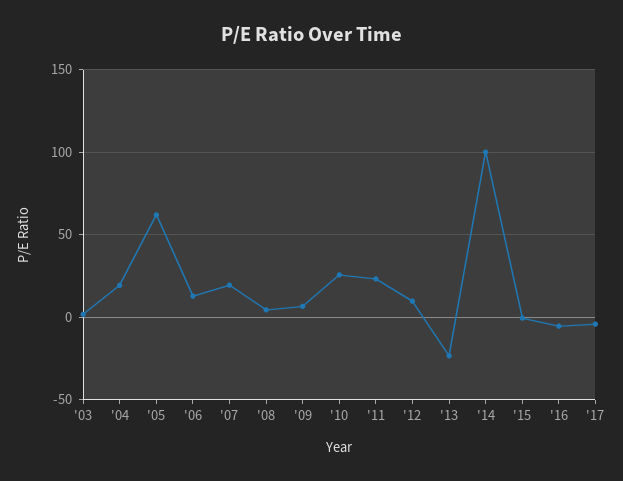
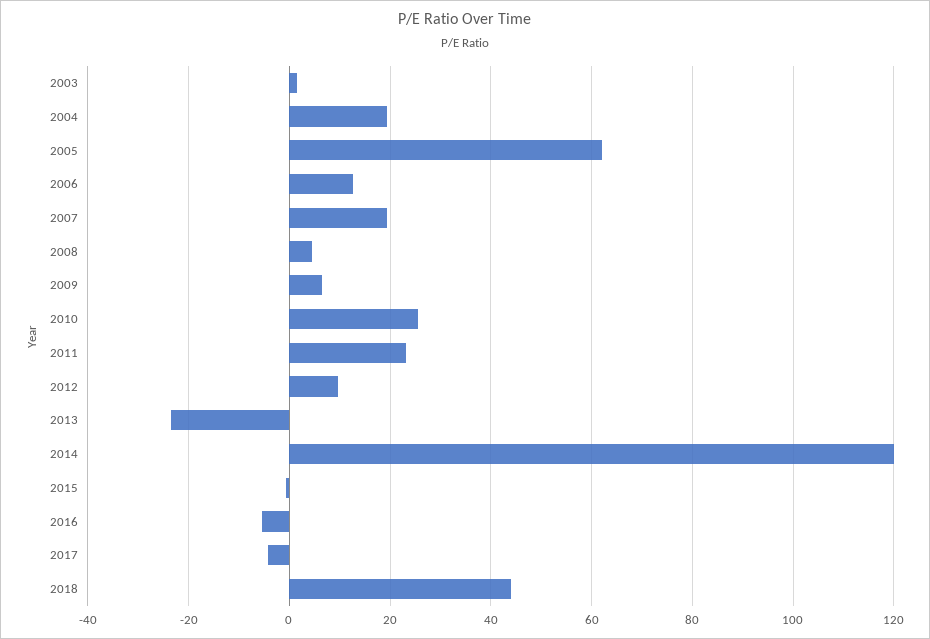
'14: 100 -> 120
2018: none -> 44

